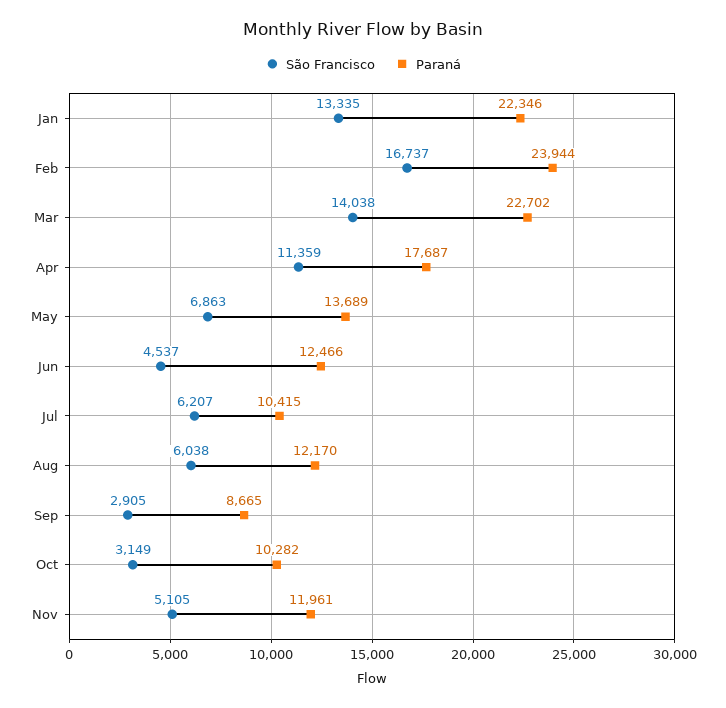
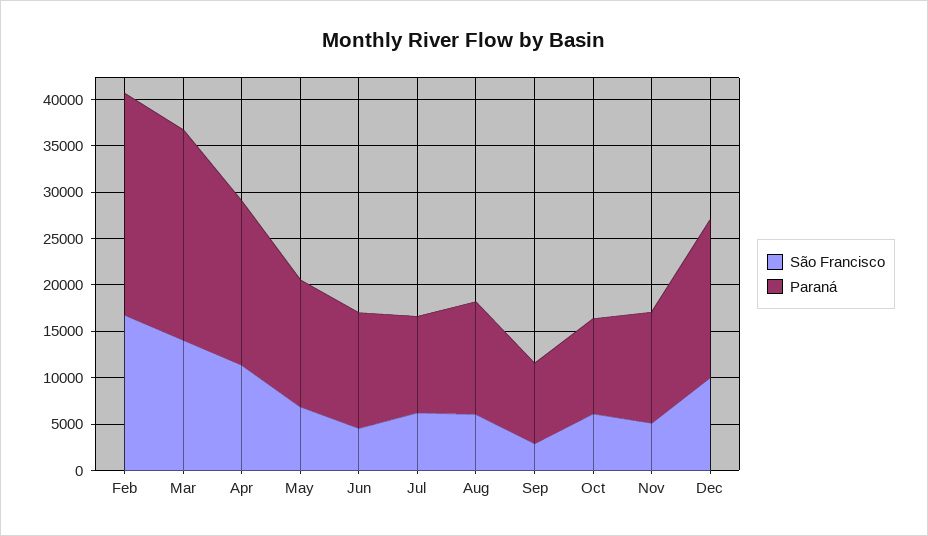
São Francisco, Jan: 13335 -> none
Paraná, Jan: 22346 -> none
São Francisco, Oct: 3149 -> 6000
São Francisco, Dec: none -> 10000
Paraná, Dec: none -> 17000

